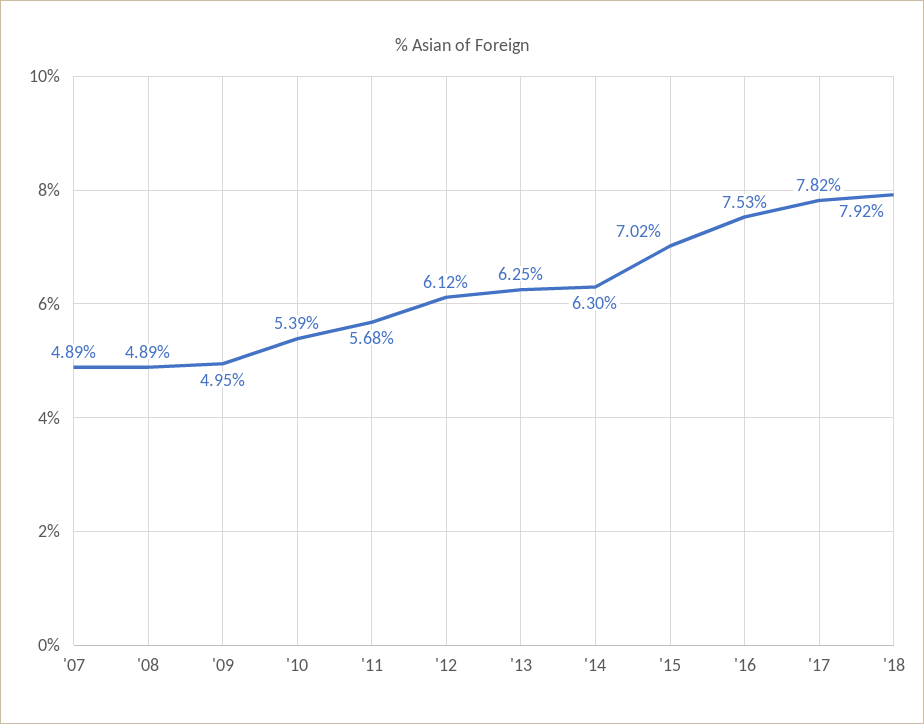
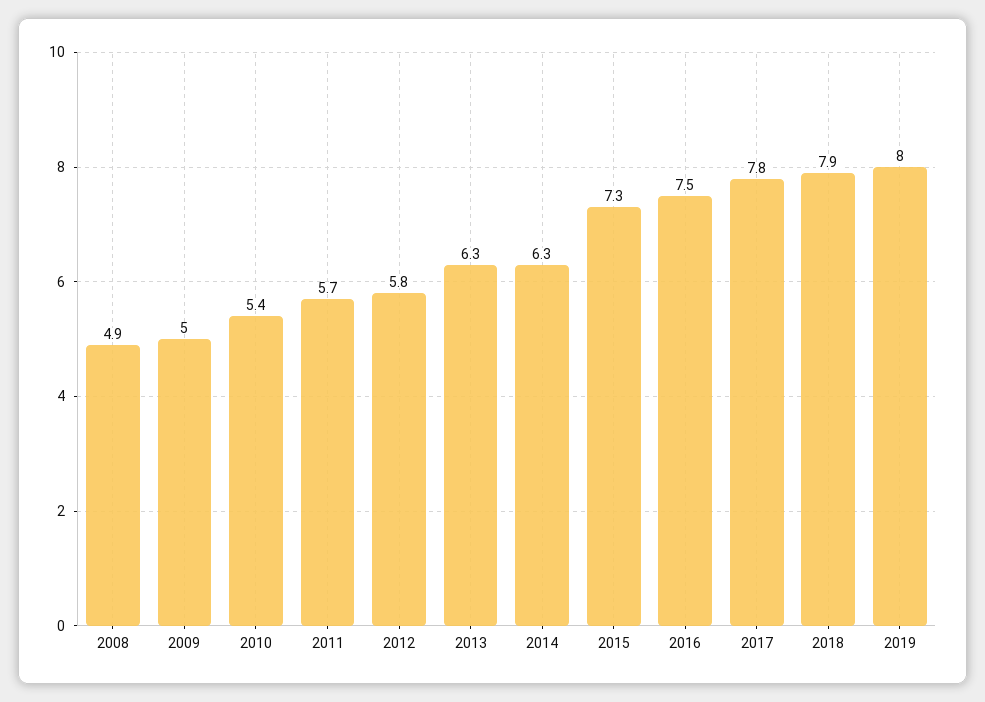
'07: 4.89 -> none
'12: 6.12 -> 5.8
'15: 7.02 -> 7.3
2019: none -> 8

